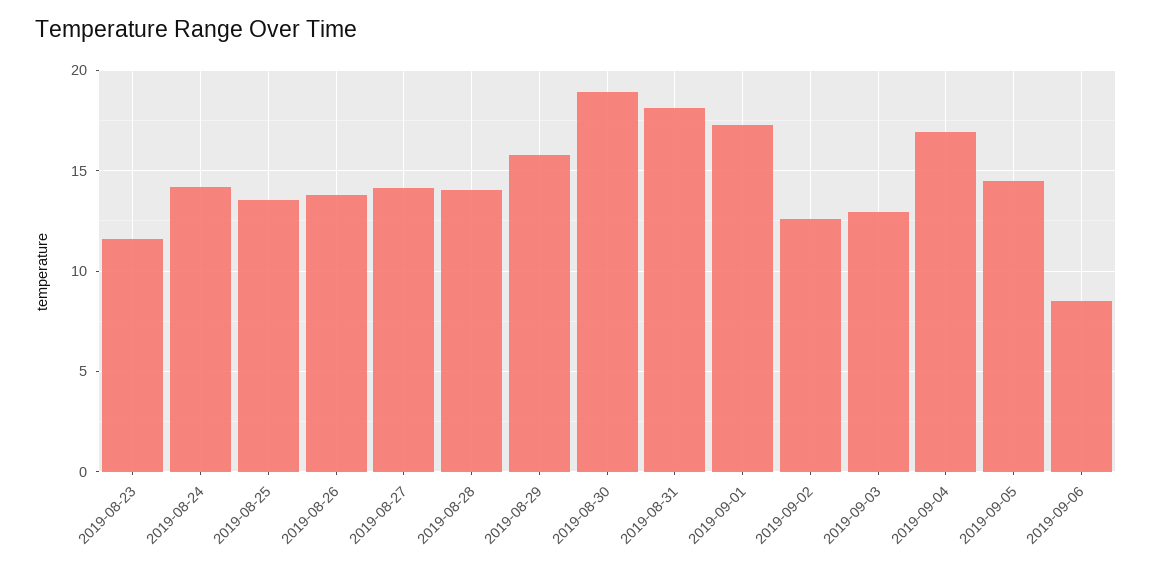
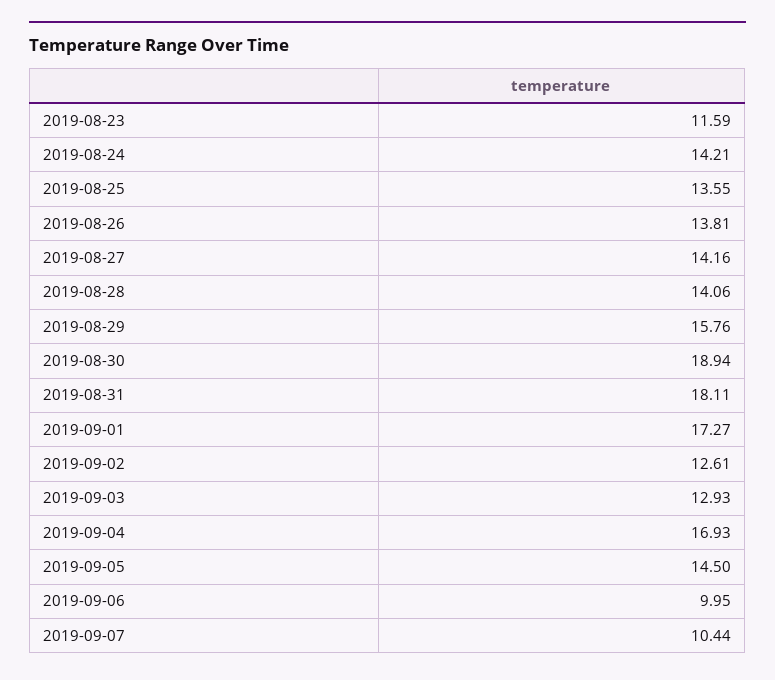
2019-09-06: 8.5 -> 9.95
2019-09-07: none -> 10.44

